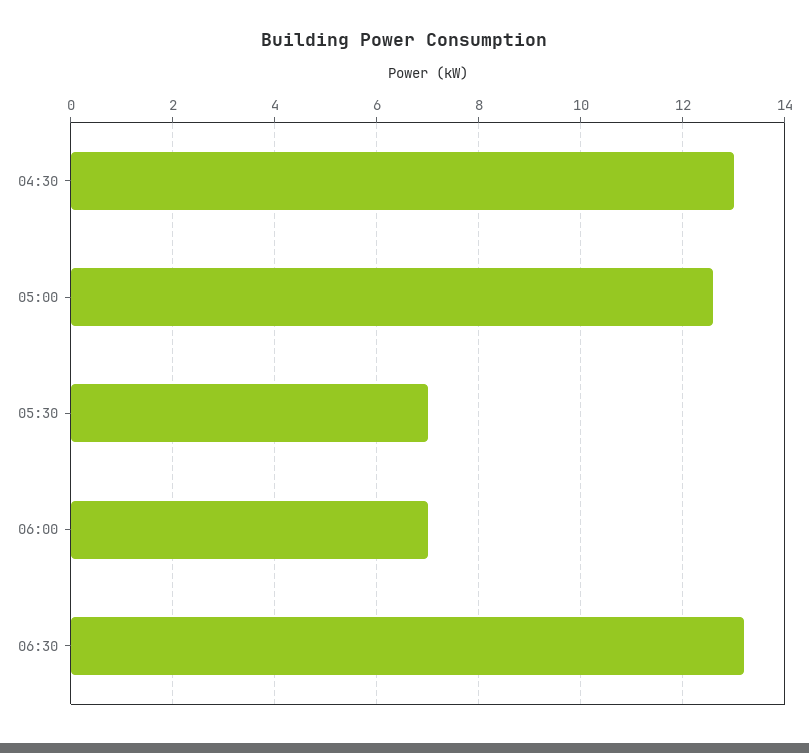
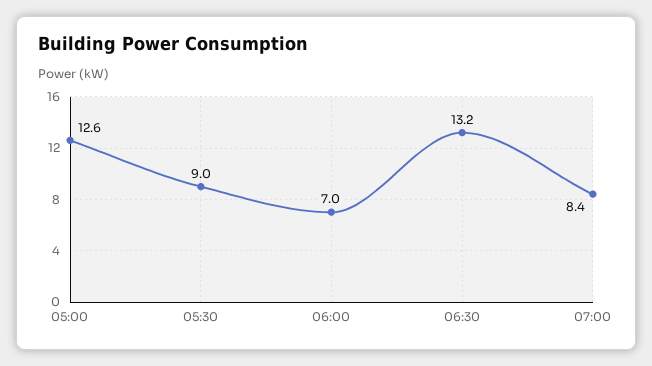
04:30: 13 -> none
05:30: 7 -> 9
07:00: none -> 8.4

